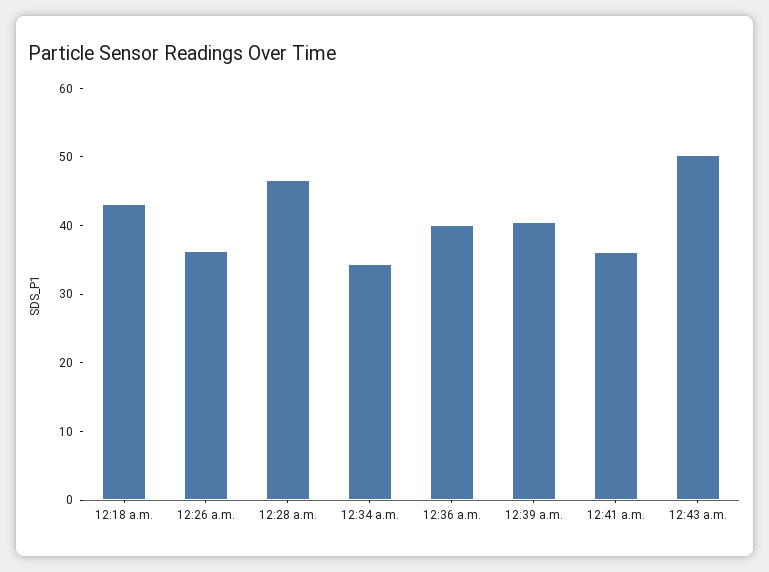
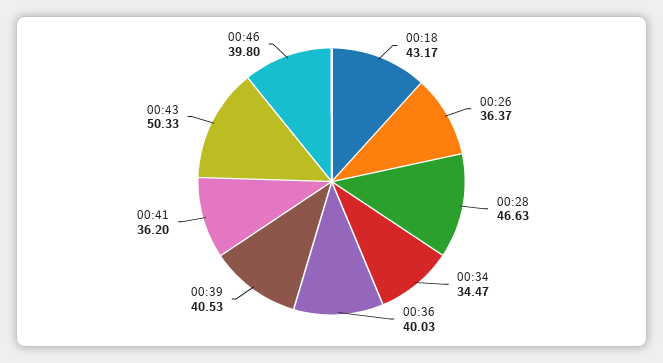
00:46: none -> 39.8

